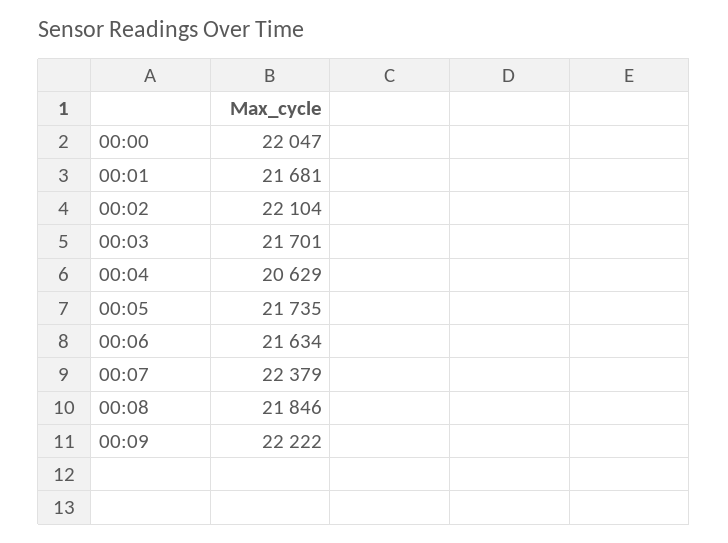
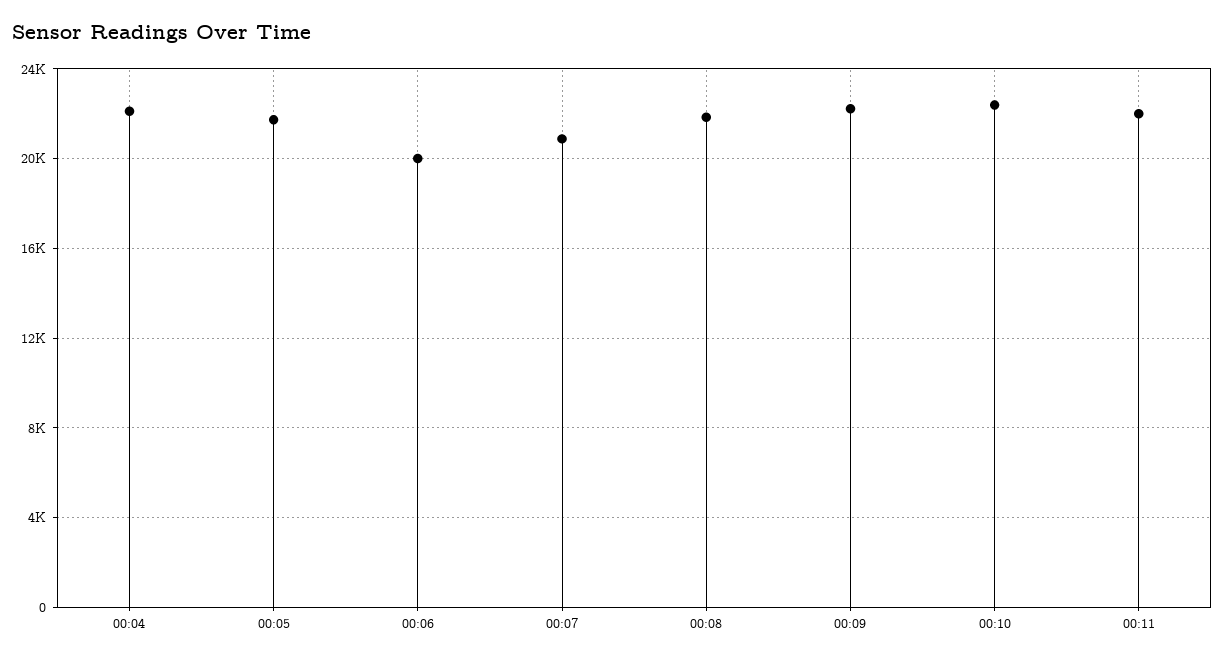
00:00: 22047 -> none
00:01: 21681 -> none
00:02: 22104 -> none
00:03: 21701 -> none
00:04: 20629 -> 22000
00:06: 21634 -> 20000
00:07: 22379 -> 21000
00:10: none -> 22500
00:11: none -> 22000

